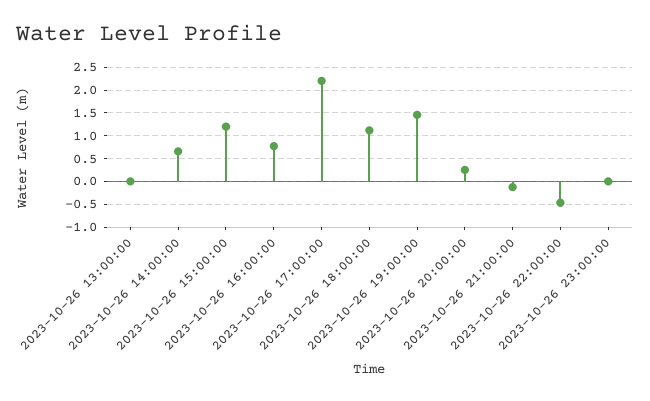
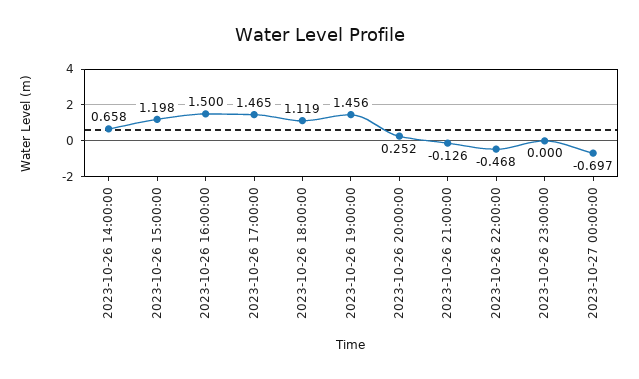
2023-10-26 13:00:00: 0 -> none
2023-10-26 16:00:00: 0.75 -> 1.5
2023-10-26 17:00:00: 2.25 -> 1.465
2023-10-27 00:00:00: none -> -0.697

